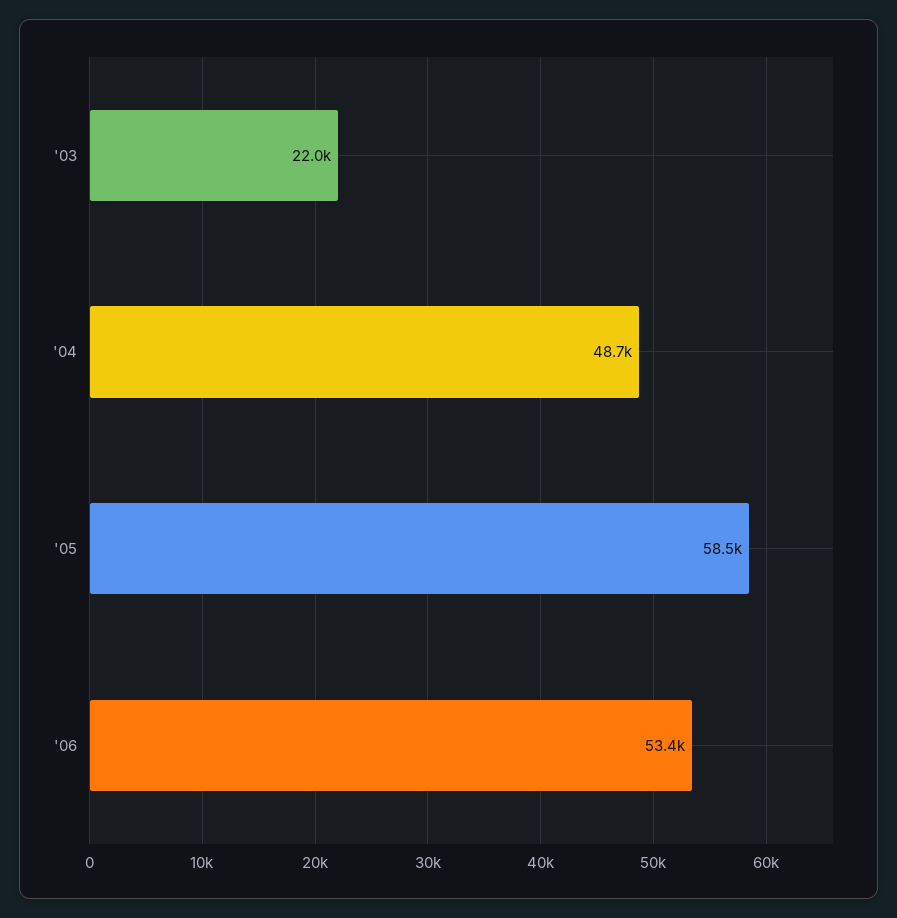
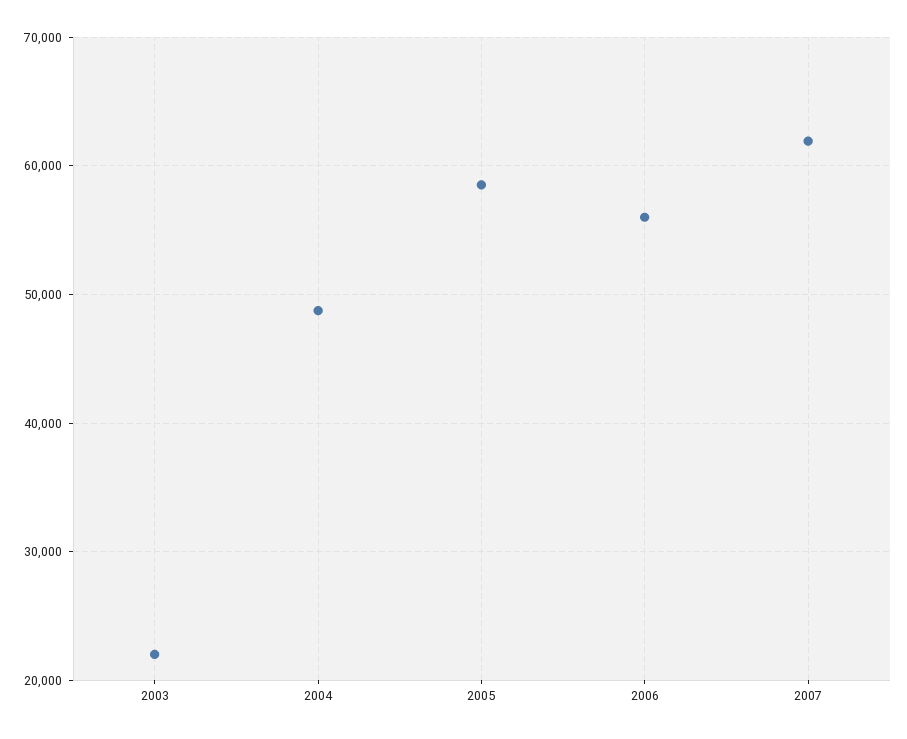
'06: 53400 -> 56000
2007: none -> 62000

